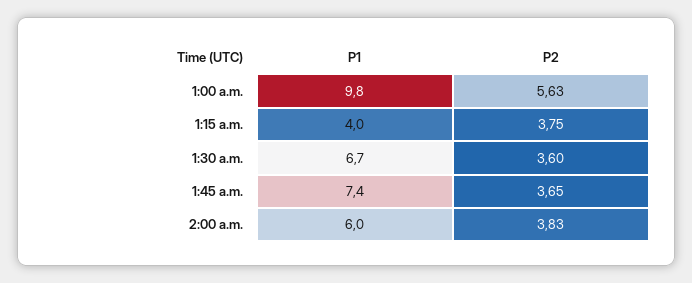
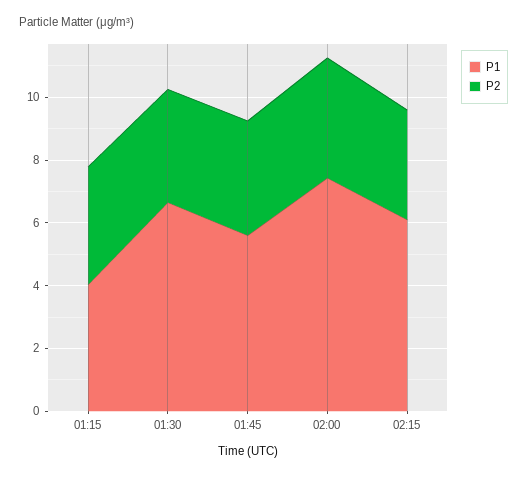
P1, 1:00 a.m.: 9.8 -> none
P2, 1:00 a.m.: 5.63 -> none
P1, 1:45 a.m.: 7.4 -> 5.5
P1, 2:00 a.m.: 6 -> 7.5
P1, 02:15: none -> 6
P2, 02:15: none -> 3.5

